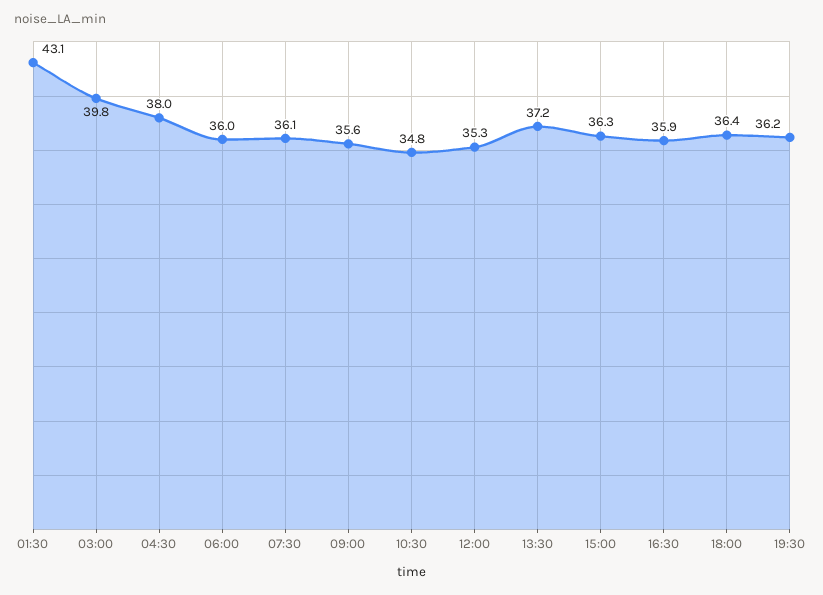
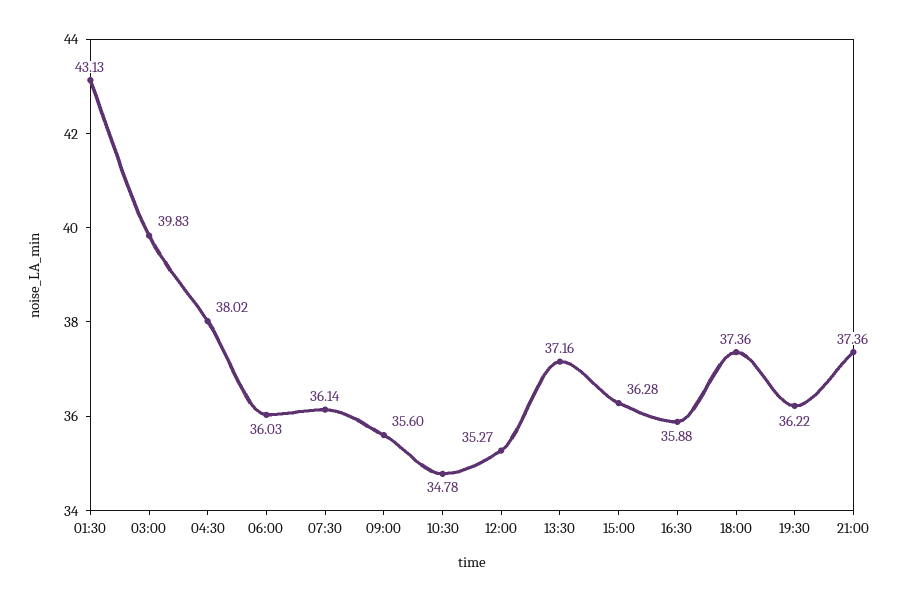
18:00: 36.4 -> 37.36
21:00: none -> 37.36

